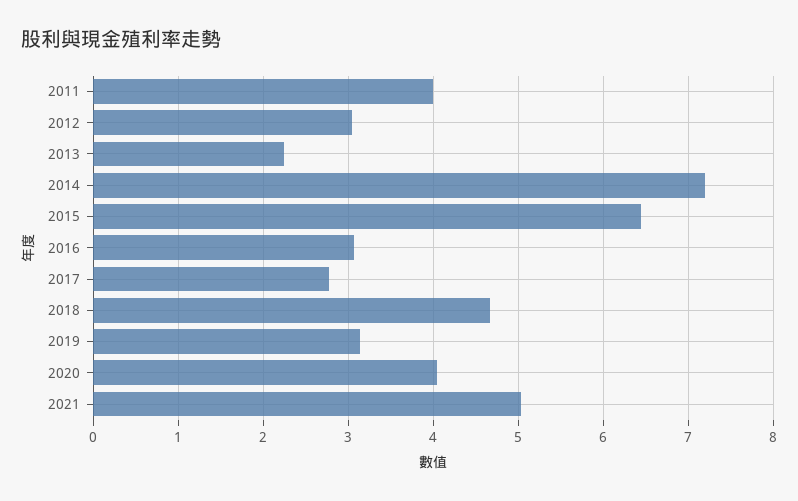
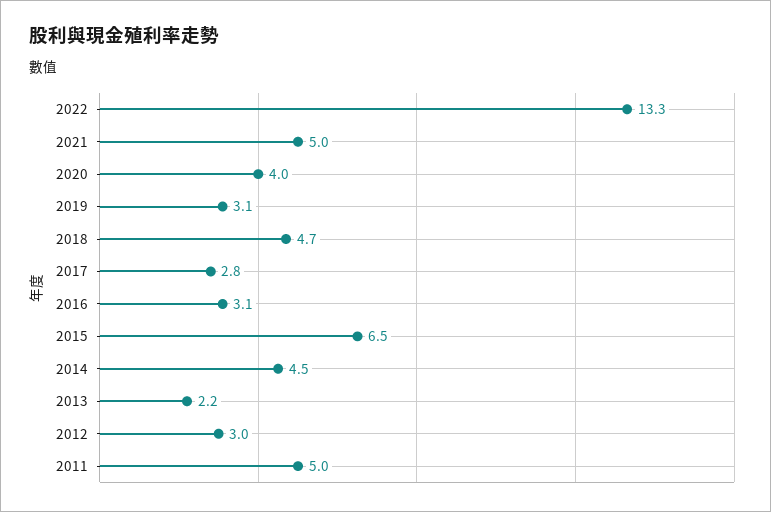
2011: 4 -> 5
2014: 7.2 -> 4.5
2022: none -> 13.3

